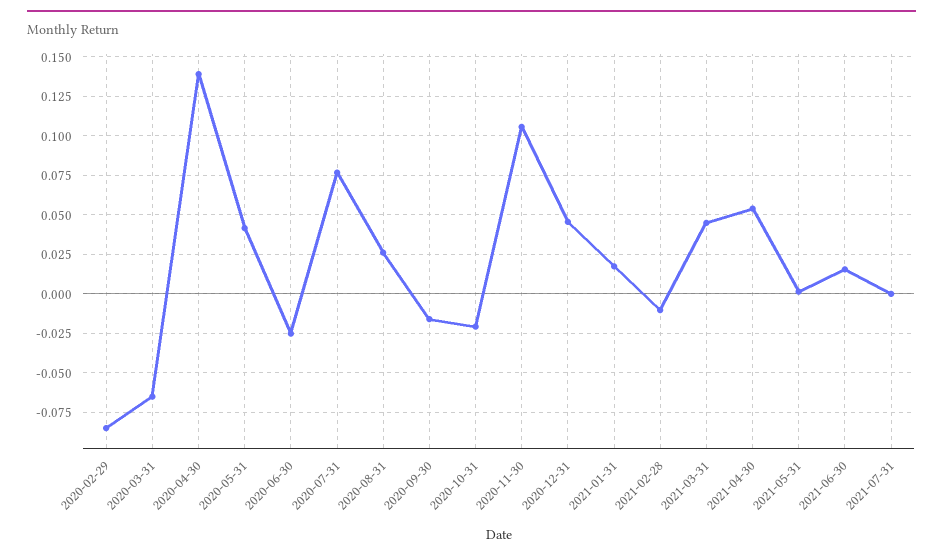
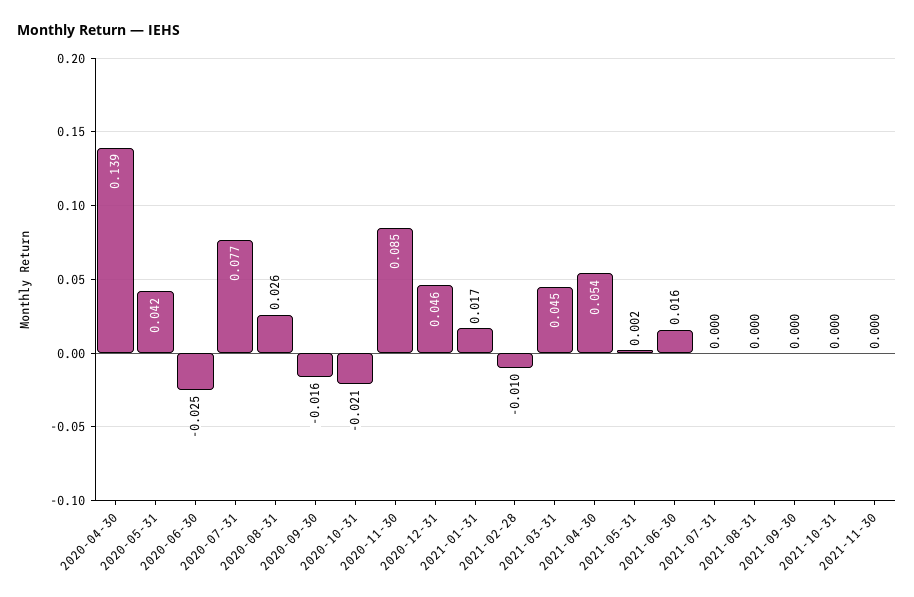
2020-02-29: -0.085 -> none
2020-03-31: -0.065 -> none
2020-11-30: 0.105 -> 0.085
2021-08-31: none -> 0
2021-09-30: none -> 0
2021-10-31: none -> 0
2021-11-30: none -> 0

